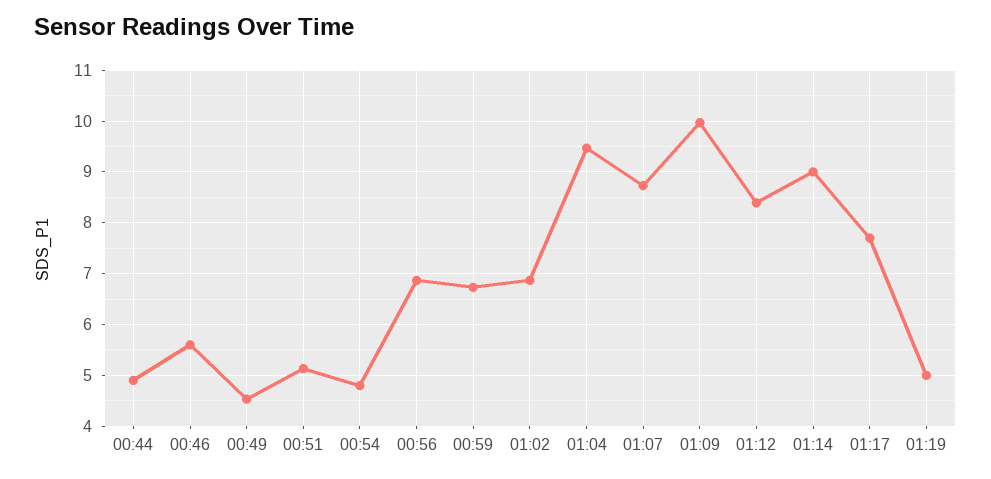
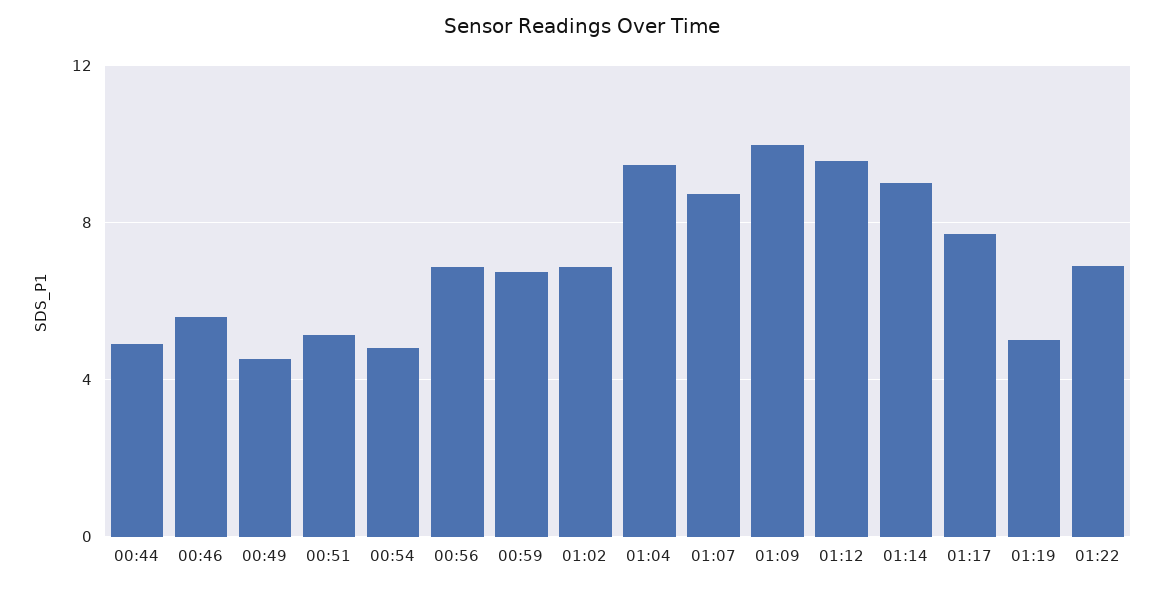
01:12: 8.4 -> 9.5
01:22: none -> 7

